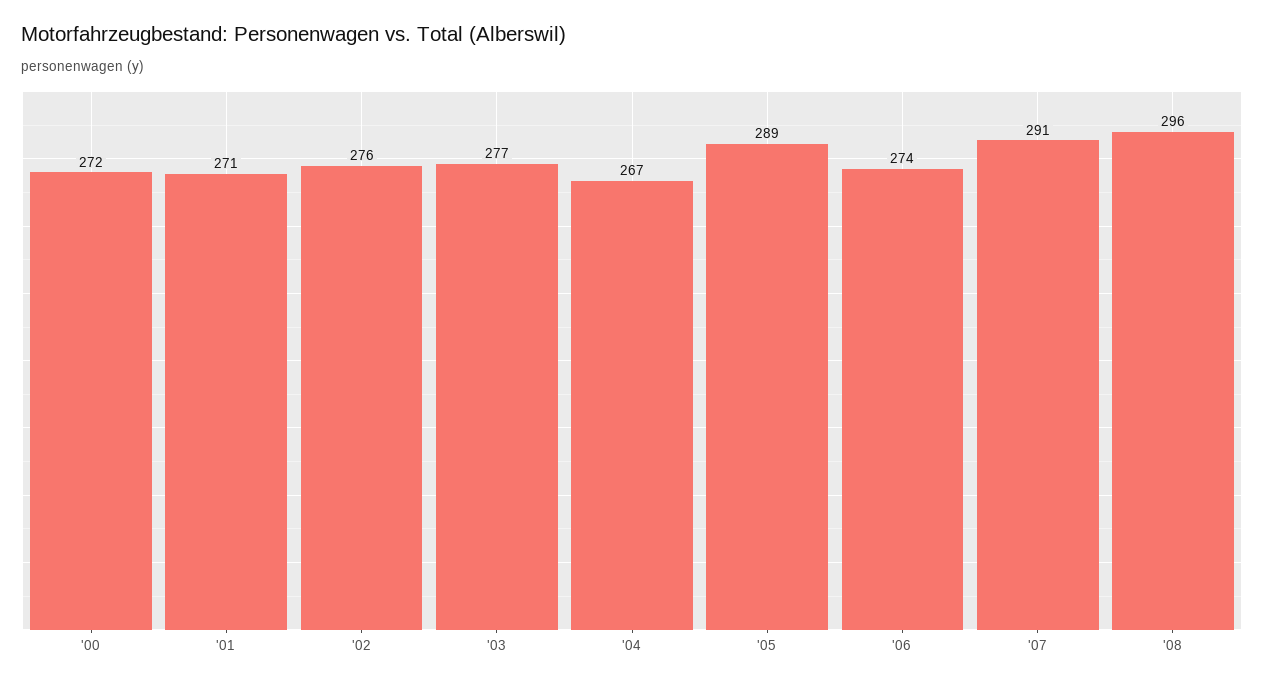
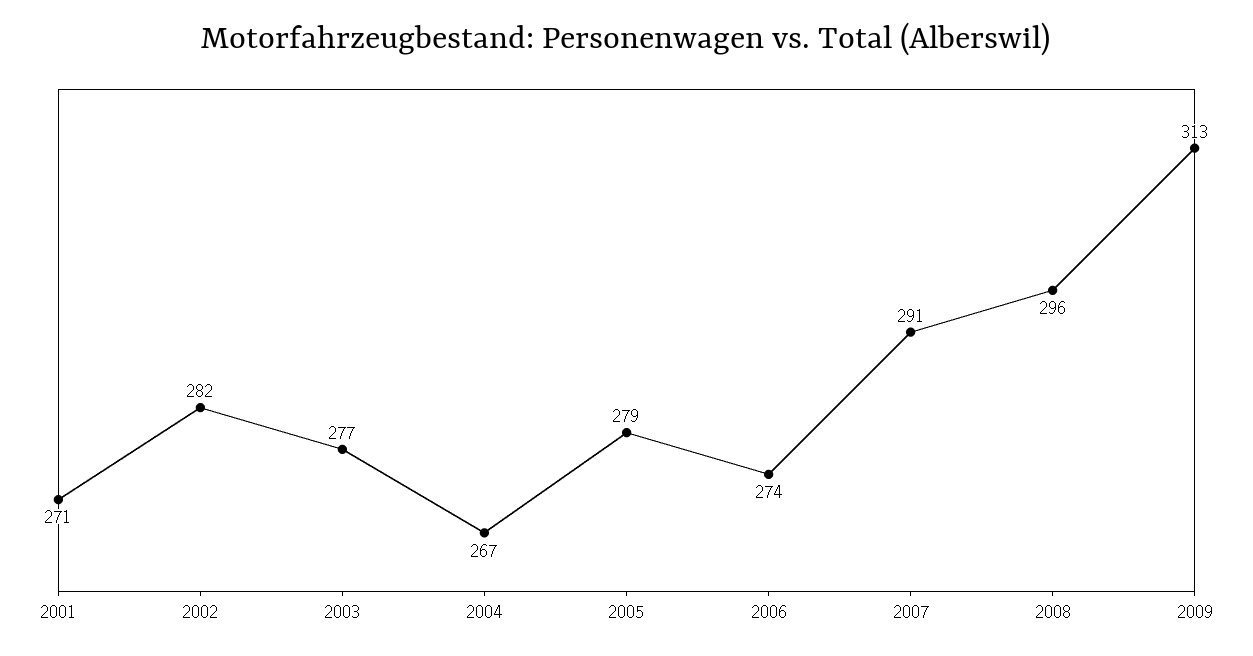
'00: 272 -> none
'02: 276 -> 282
'05: 289 -> 279
2009: none -> 313

